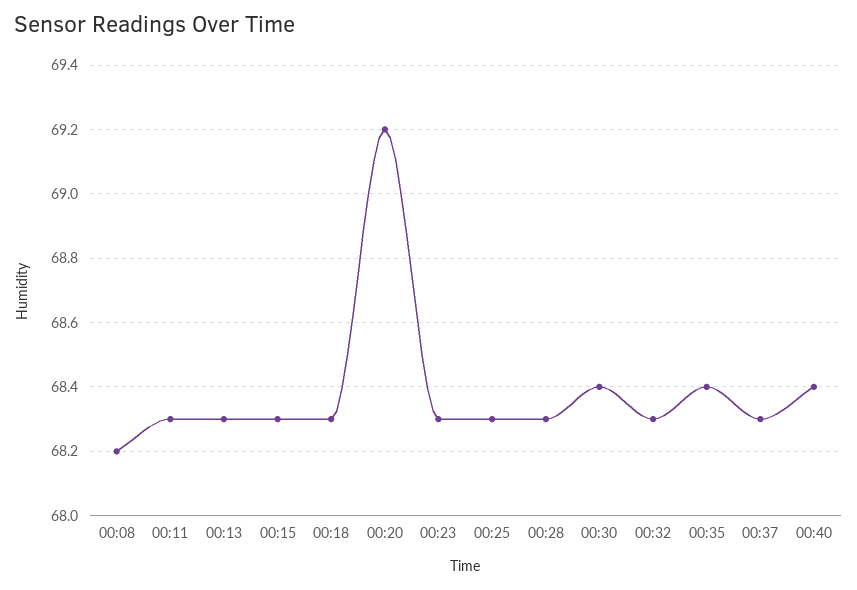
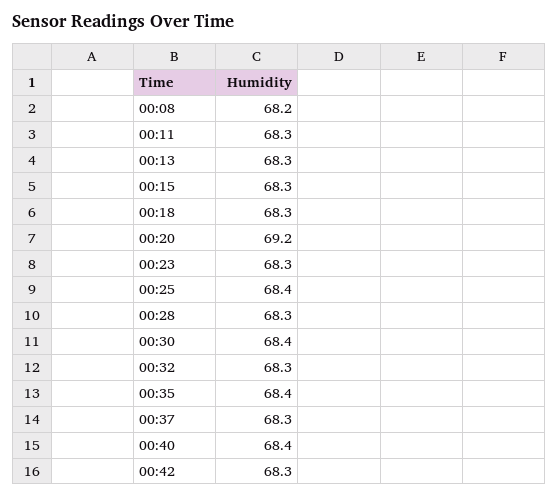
00:25: 68.3 -> 68.4
00:42: none -> 68.3

